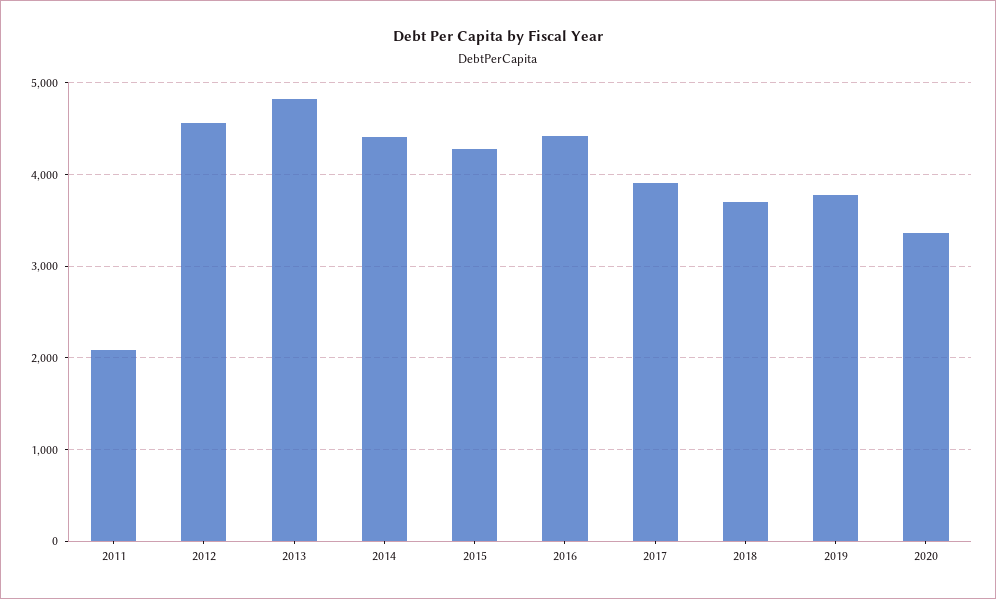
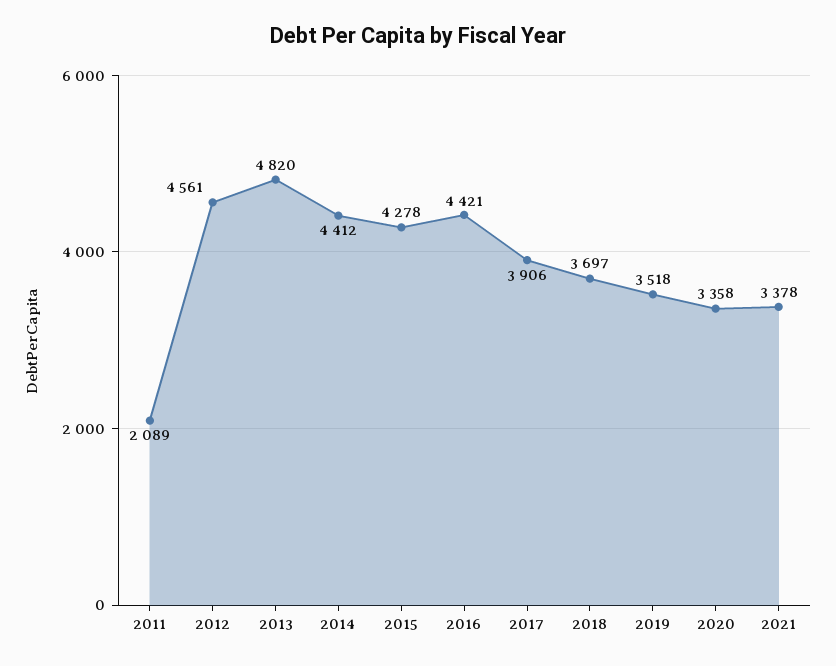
2019: 3800 -> 3518
2021: none -> 3378

